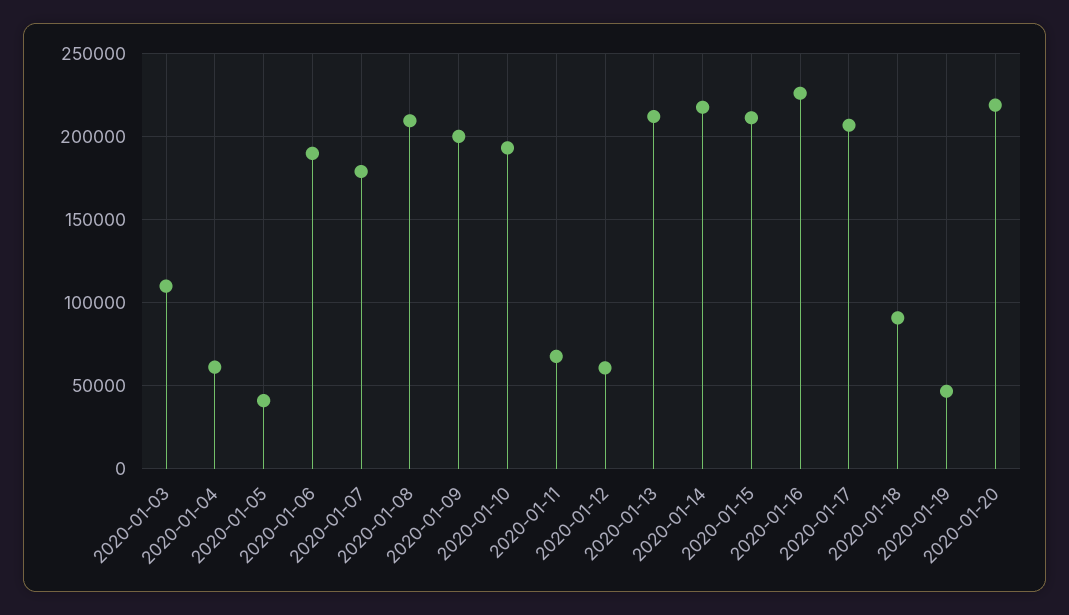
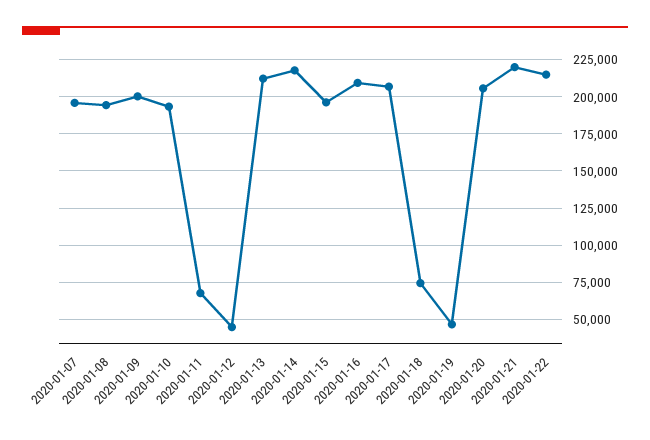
2020-01-03: 110000 -> none
2020-01-04: 60000 -> none
2020-01-05: 40000 -> none
2020-01-06: 190000 -> none
2020-01-07: 180000 -> 195000
2020-01-08: 210000 -> 195000
2020-01-12: 60000 -> 45000
2020-01-15: 210000 -> 195000
2020-01-16: 225000 -> 210000
2020-01-18: 90000 -> 75000
2020-01-20: 220000 -> 205000
2020-01-21: none -> 220000
2020-01-22: none -> 215000

